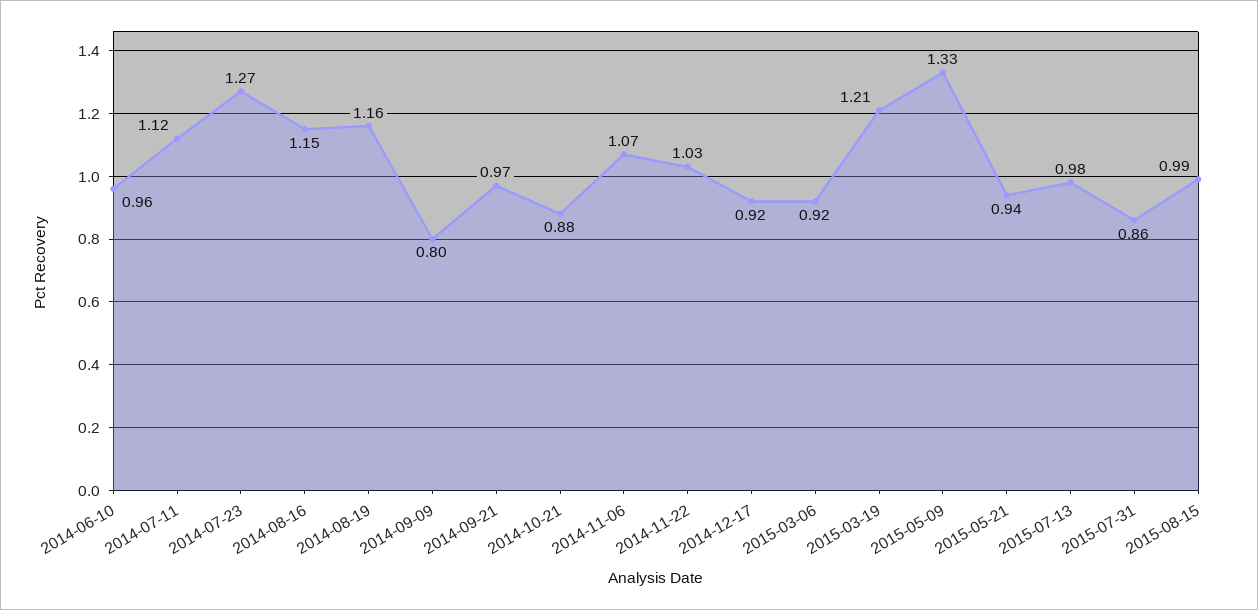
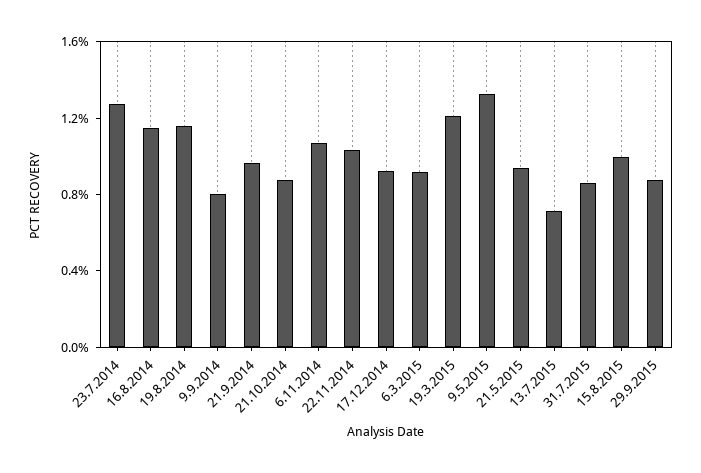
2014-06-10: 0.96 -> none
2014-07-11: 1.12 -> none
2015-07-13: 0.98 -> 0.7
29.9.2015: none -> 0.9

